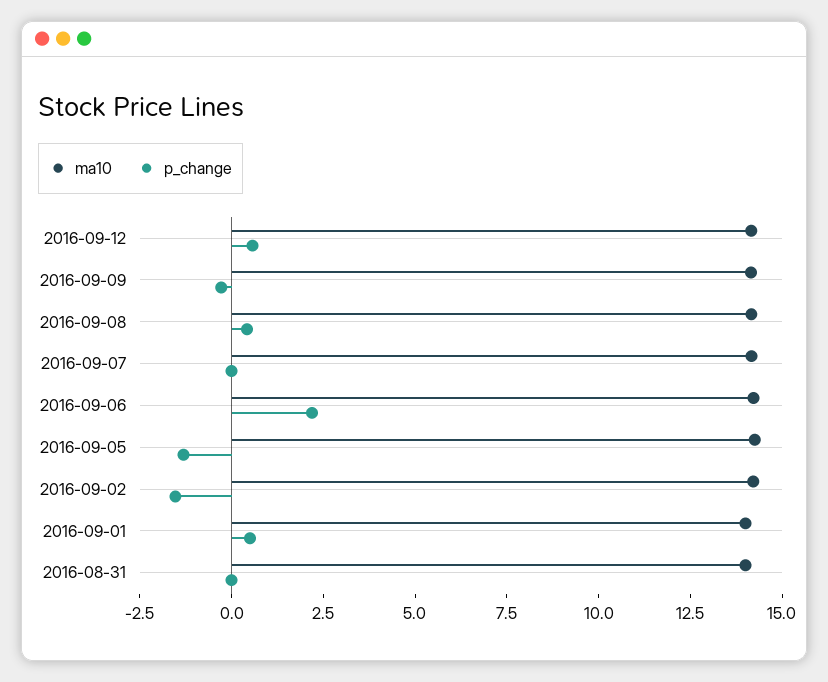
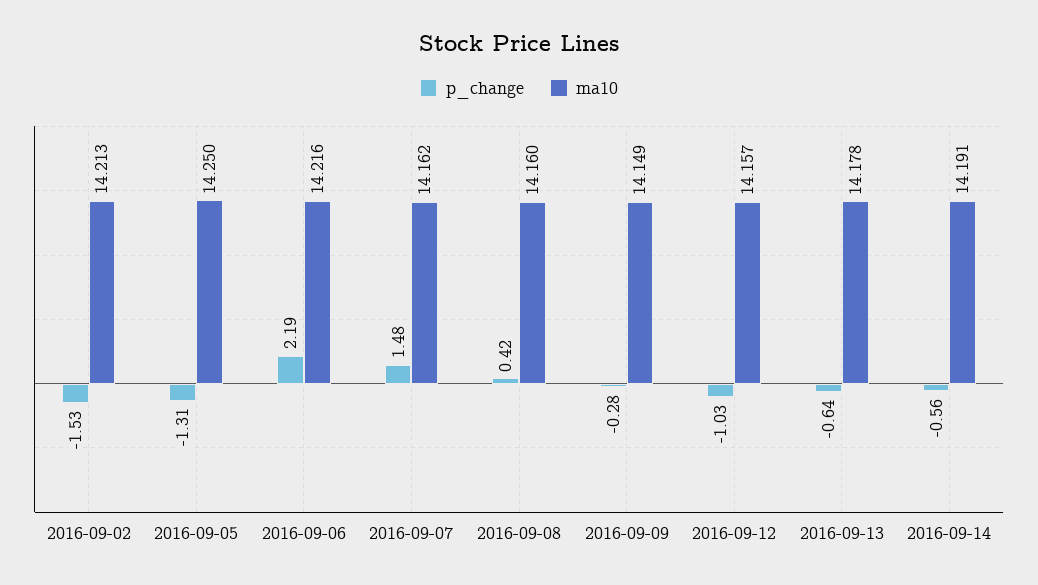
p_change, 2016-09-12: 0.5 -> -1.03
p_change, 2016-09-07: 0 -> 1.48
ma10, 2016-09-01: 14 -> none
p_change, 2016-09-01: 0.5 -> none
ma10, 2016-08-31: 14 -> none
p_change, 2016-08-31: 0 -> none
p_change, 2016-09-13: none -> -0.64
ma10, 2016-09-13: none -> 14.178
p_change, 2016-09-14: none -> -0.56
ma10, 2016-09-14: none -> 14.191

